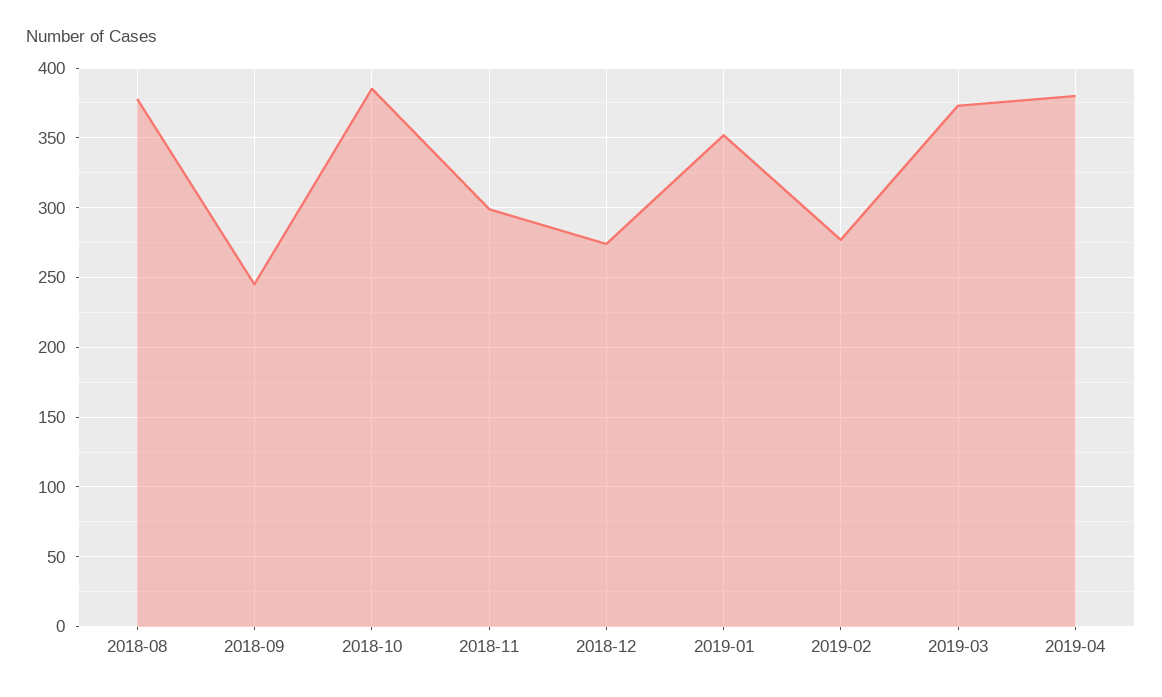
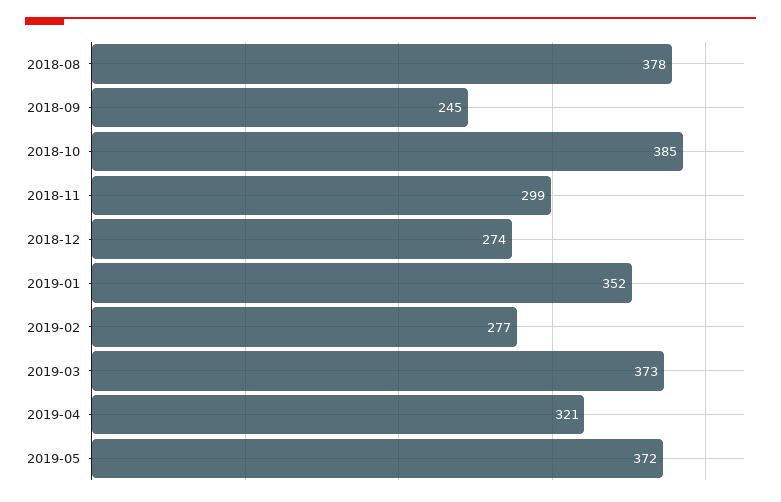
2019-04: 380 -> 321
2019-05: none -> 372

